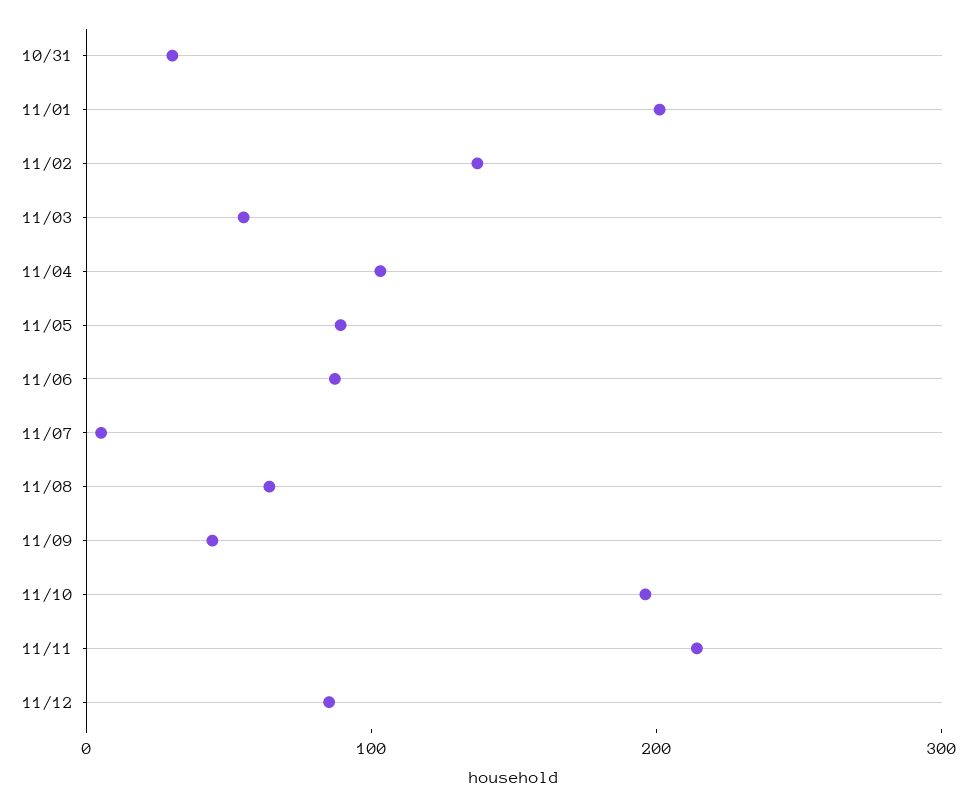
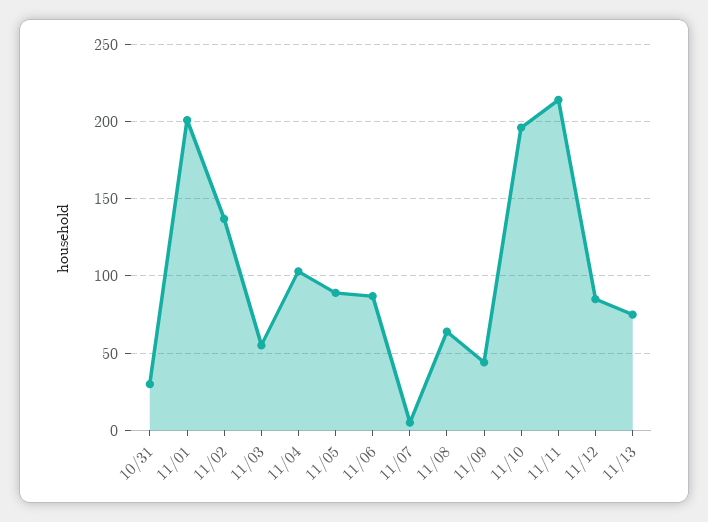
11/13: none -> 75

